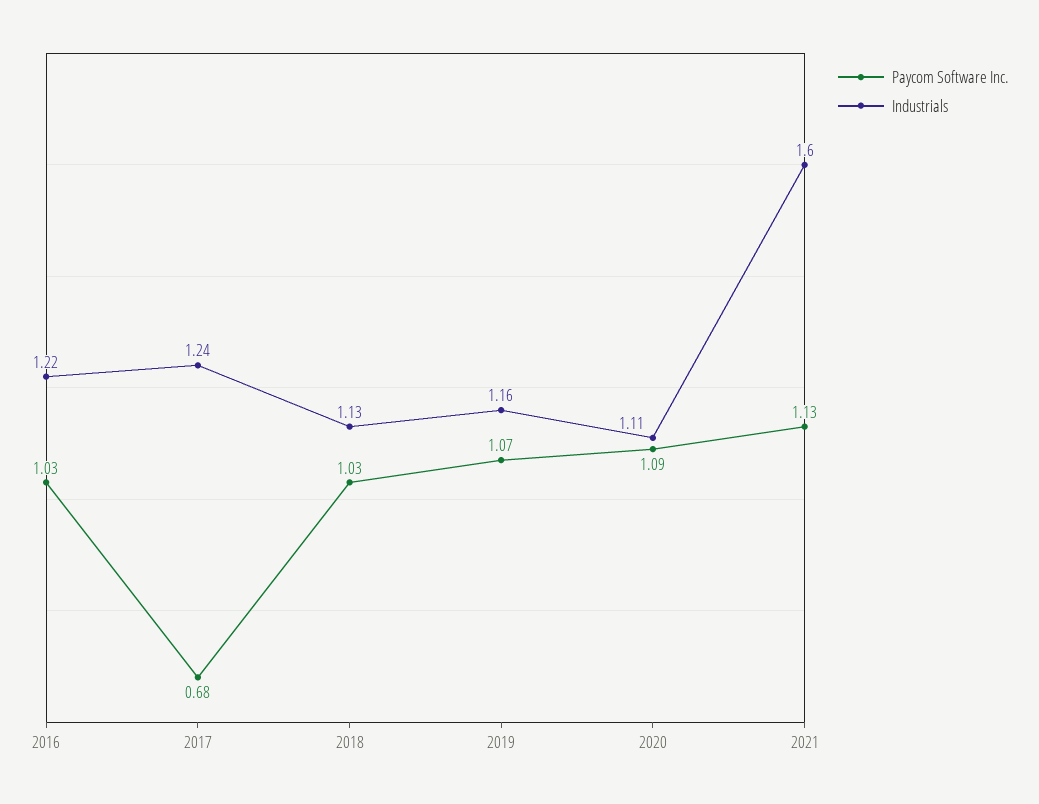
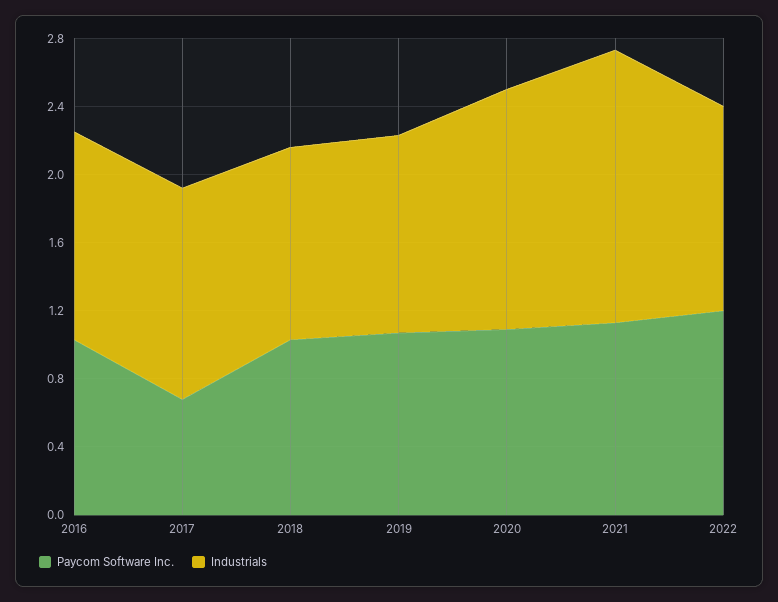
Industrials, 2020: 1.11 -> 1.4
Paycom Software Inc., 2022: none -> 1.2
Industrials, 2022: none -> 1.2

